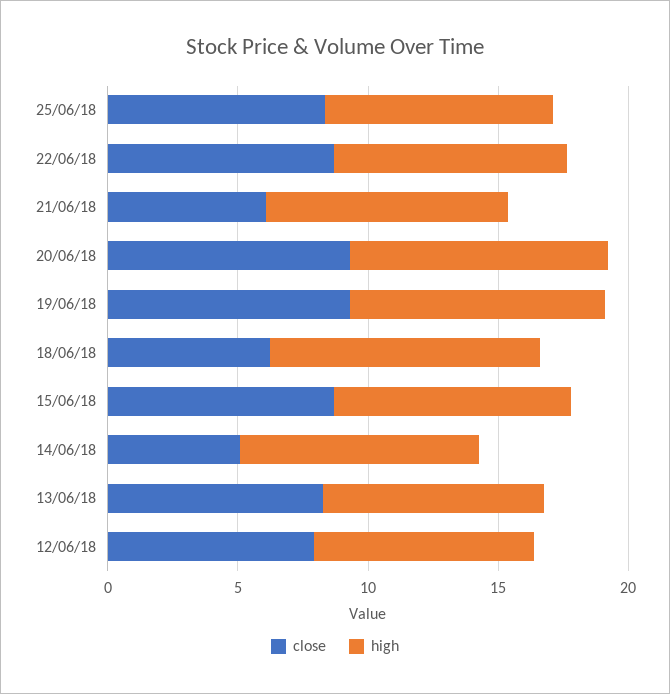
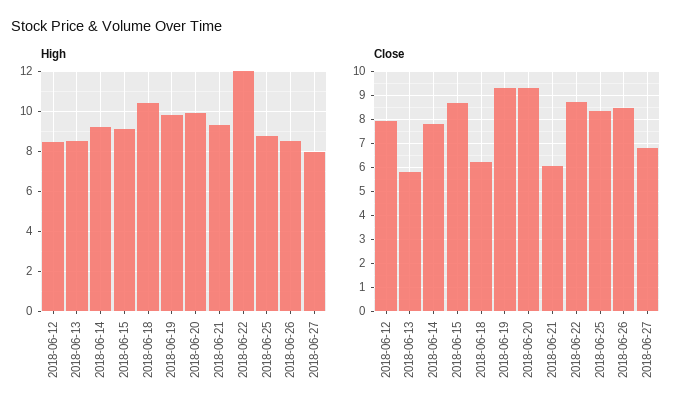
high, 22/06/18: 9 -> 12
close, 14/06/18: 5 -> 7.75
close, 13/06/18: 8 -> 5.75
high, 2018-06-26: none -> 8.5
high, 2018-06-27: none -> 8
close, 2018-06-26: none -> 8.5
close, 2018-06-27: none -> 6.75

